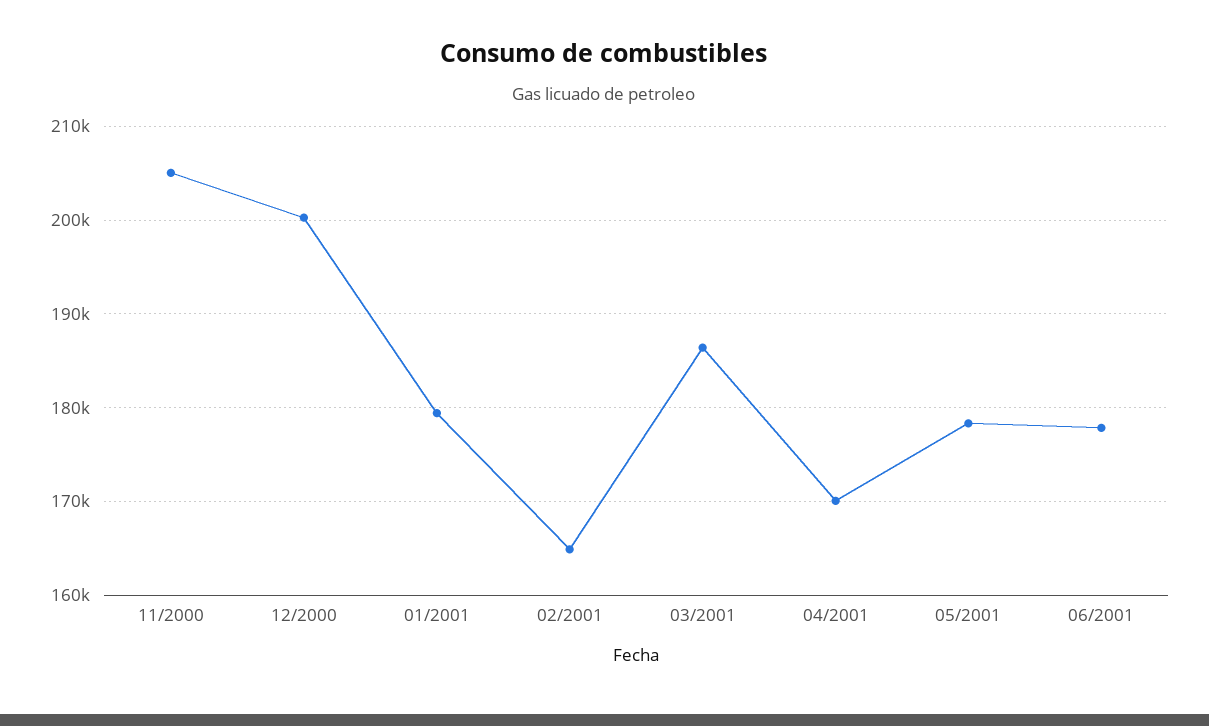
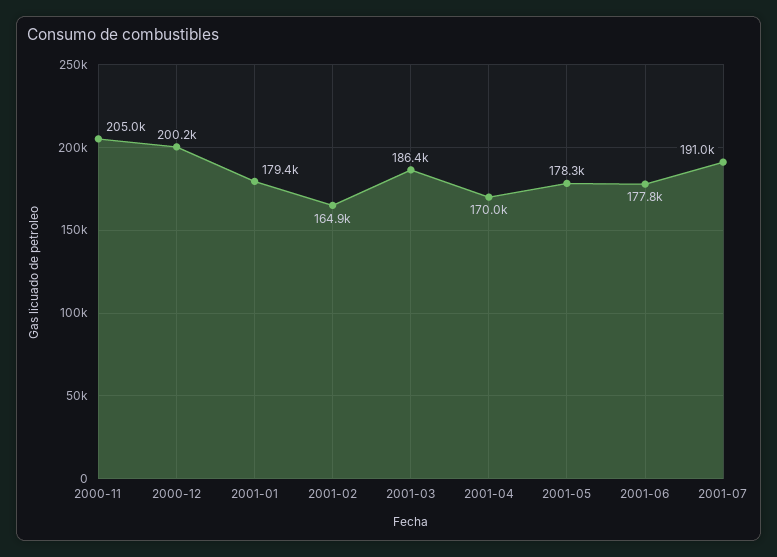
2001-07: none -> 191000

